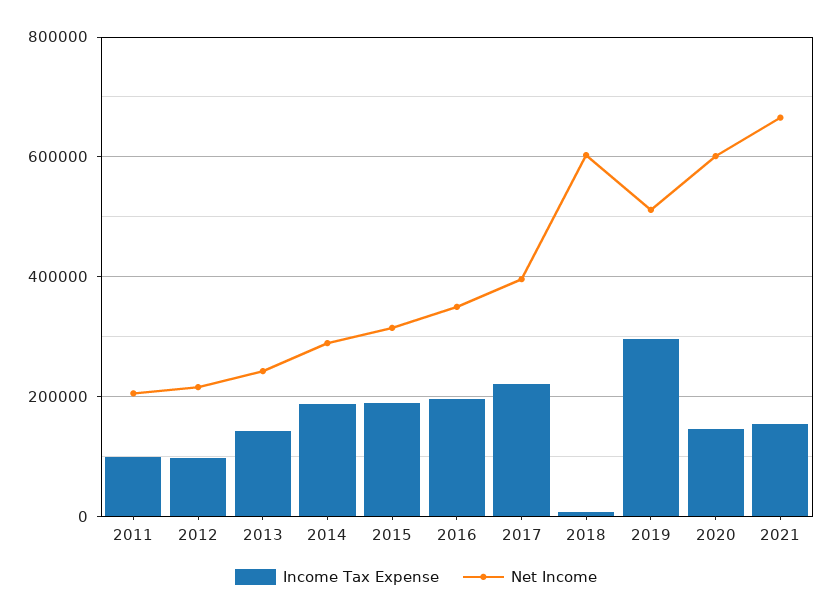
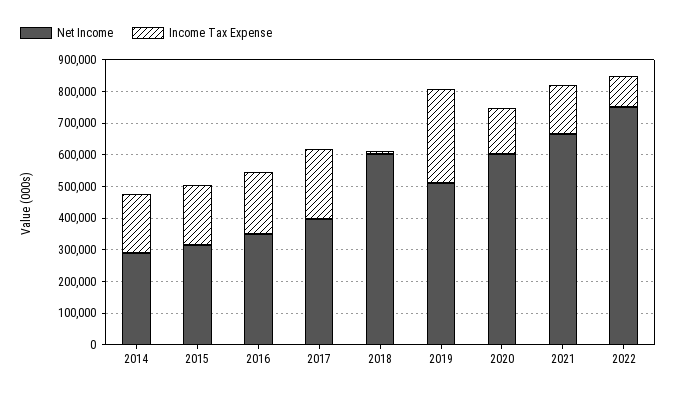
Income Tax Expense, 2011: 100000 -> none
Net Income, 2011: 200000 -> none
Income Tax Expense, 2012: 100000 -> none
Net Income, 2012: 220000 -> none
Income Tax Expense, 2013: 140000 -> none
Net Income, 2013: 240000 -> none
Net Income, 2022: none -> 750000
Income Tax Expense, 2022: none -> 100000

